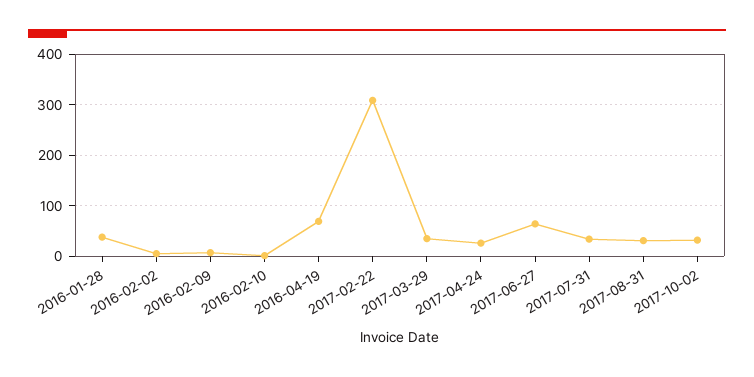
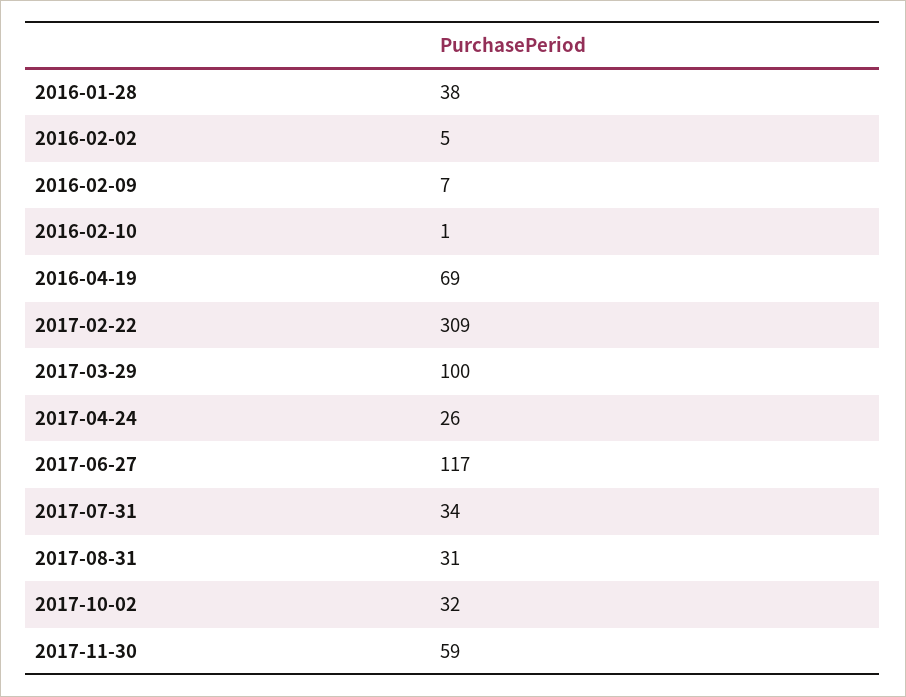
2017-03-29: 40 -> 100
2017-06-27: 60 -> 117
2017-11-30: none -> 59

